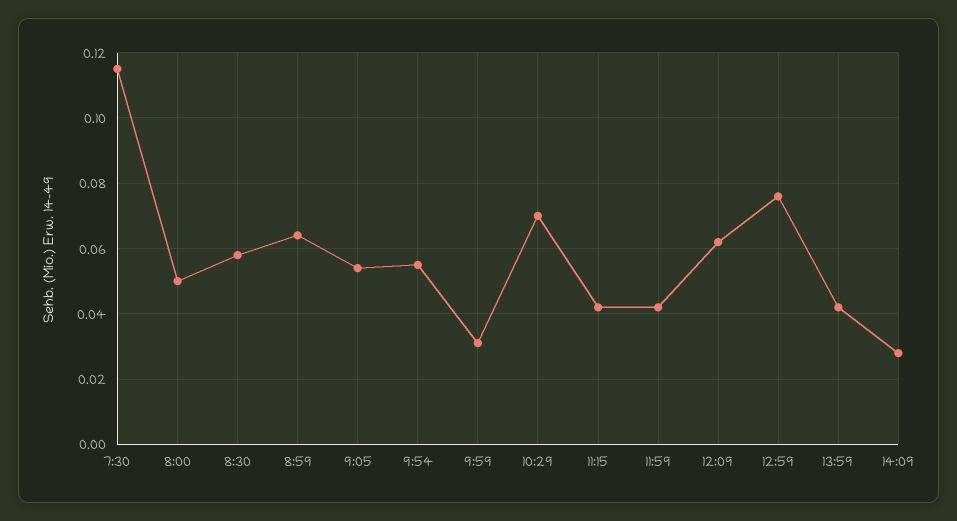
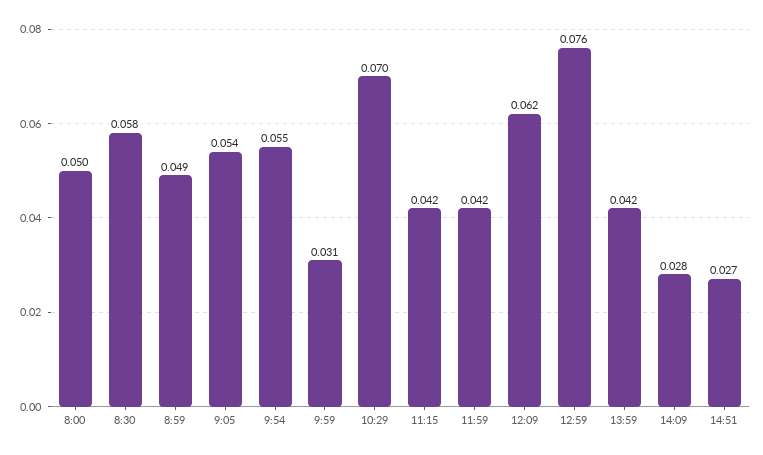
7:30: 0.115 -> none
8:59: 0.065 -> 0.049
14:51: none -> 0.027

